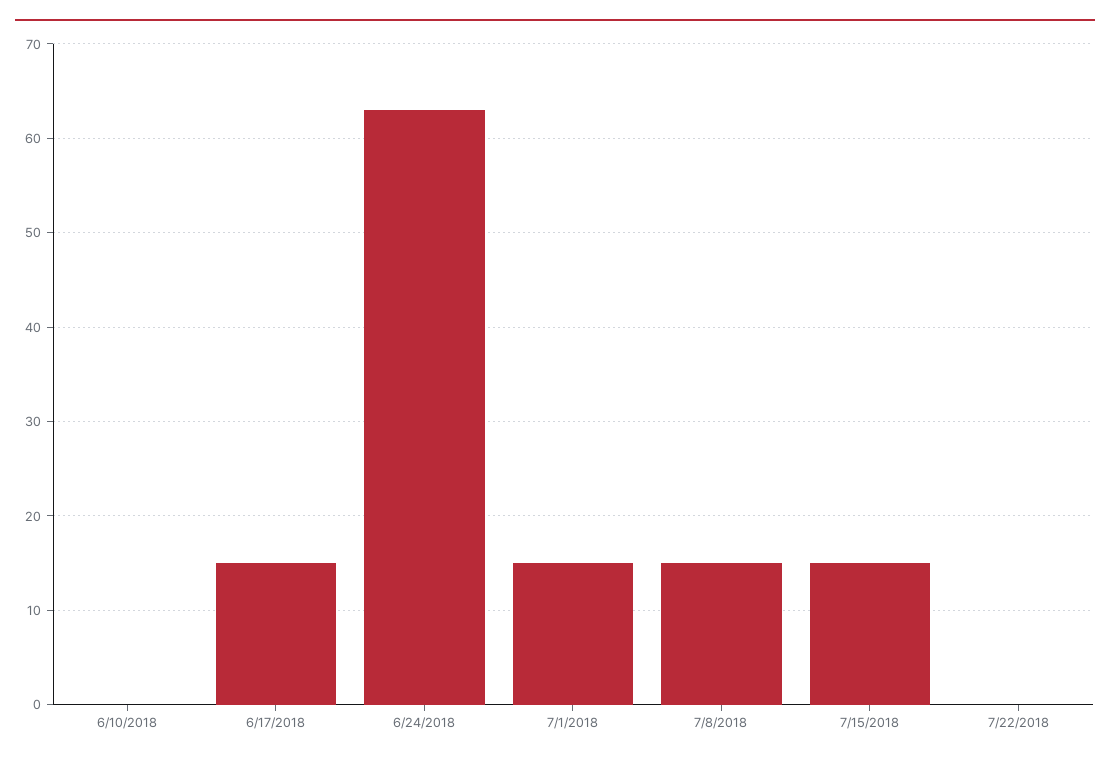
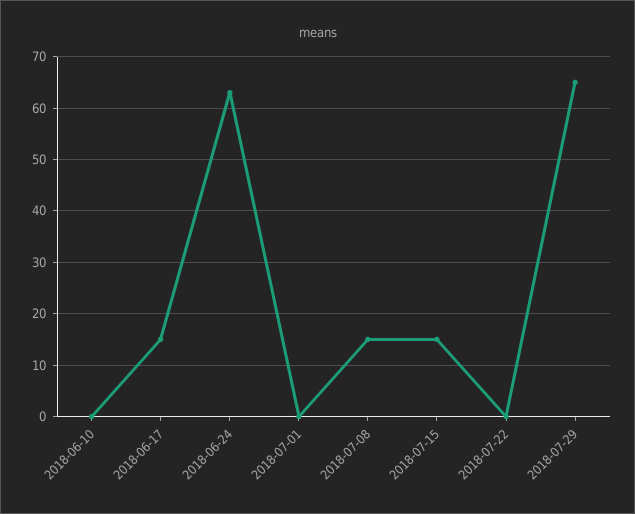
7/1/2018: 15 -> 0
2018-07-29: none -> 65

